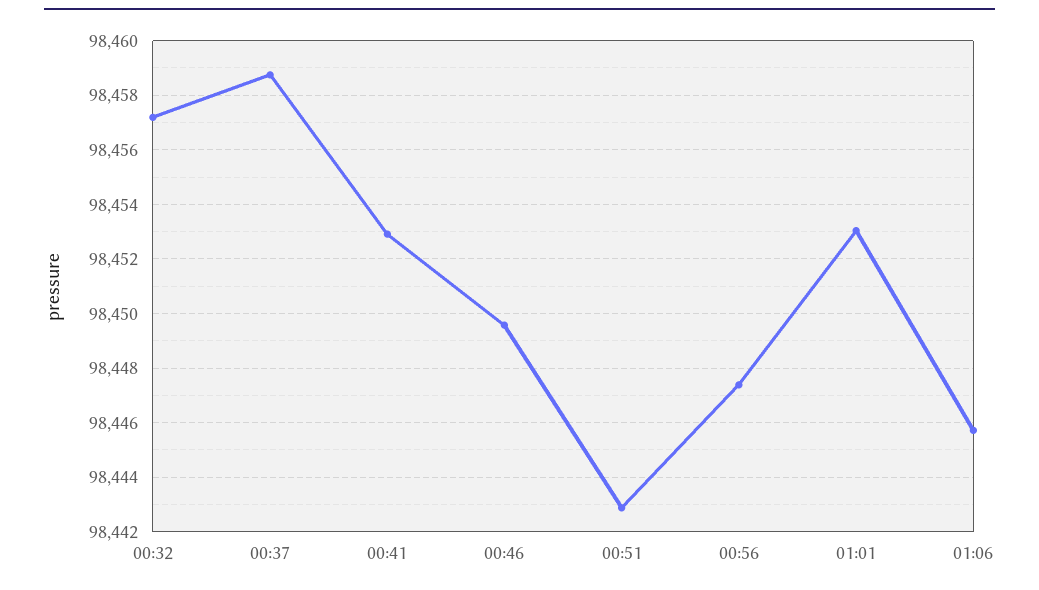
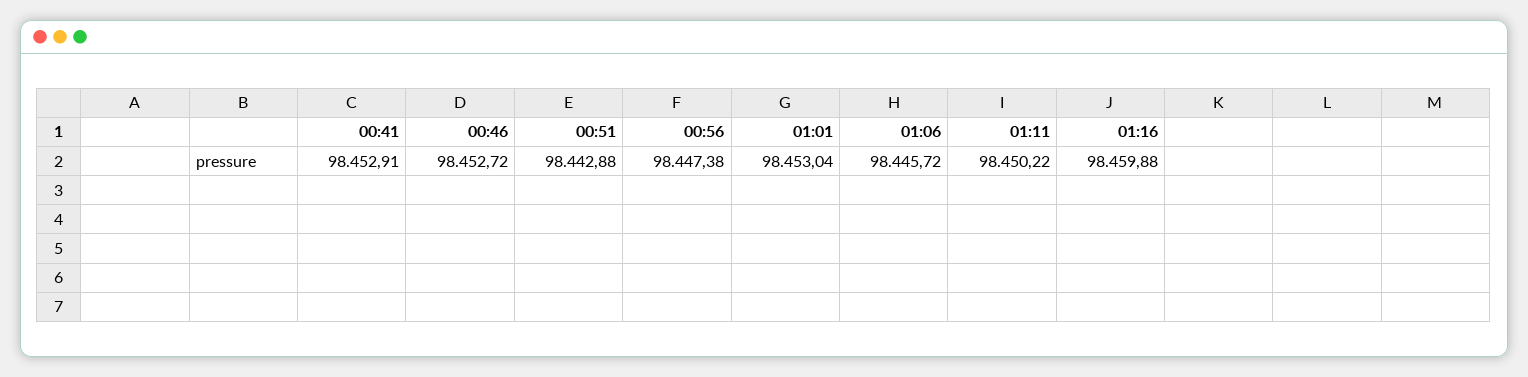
00:32: 98457.25 -> none
00:37: 98458.75 -> none
00:46: 98449.5 -> 98452.72
01:11: none -> 98450.22
01:16: none -> 98459.88

